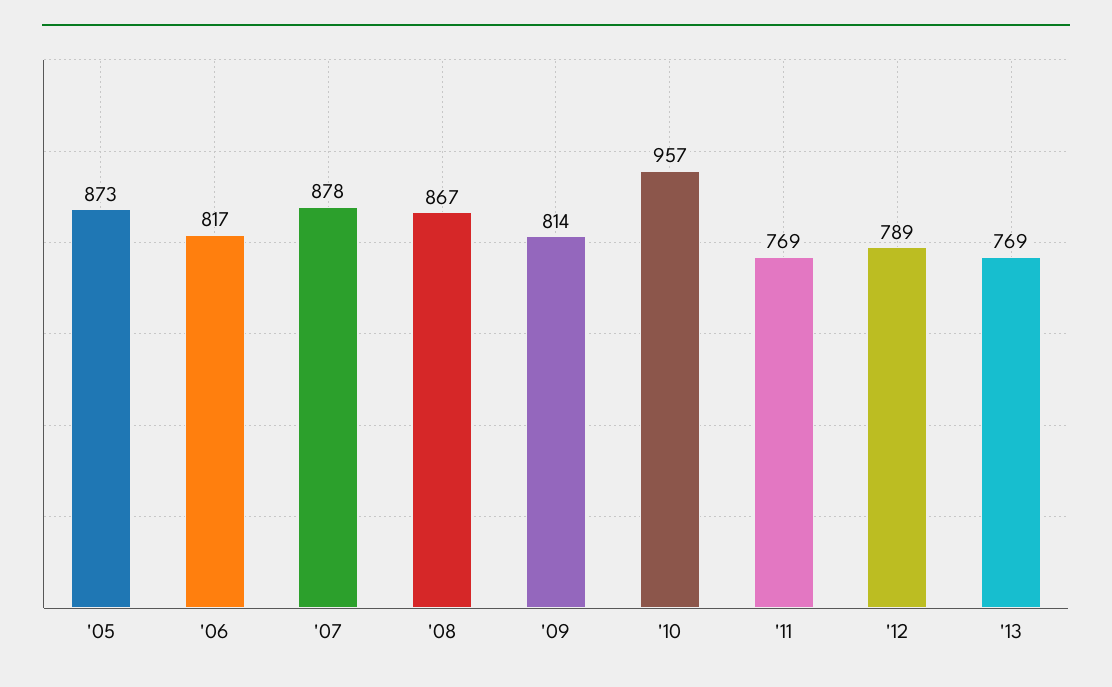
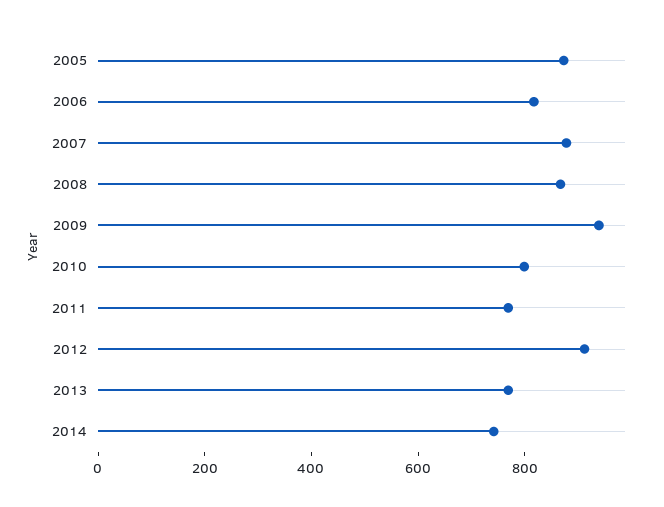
'09: 814 -> 950
'10: 957 -> 800
'12: 789 -> 900
2014: none -> 750

